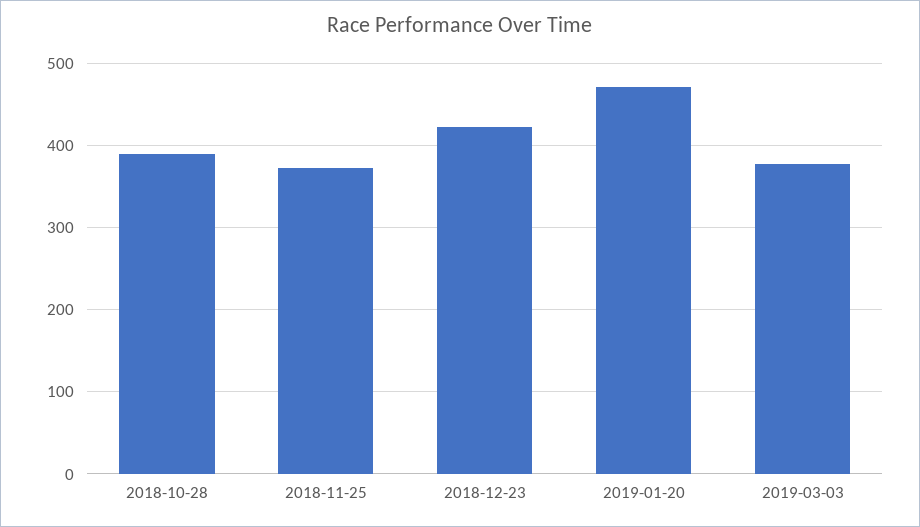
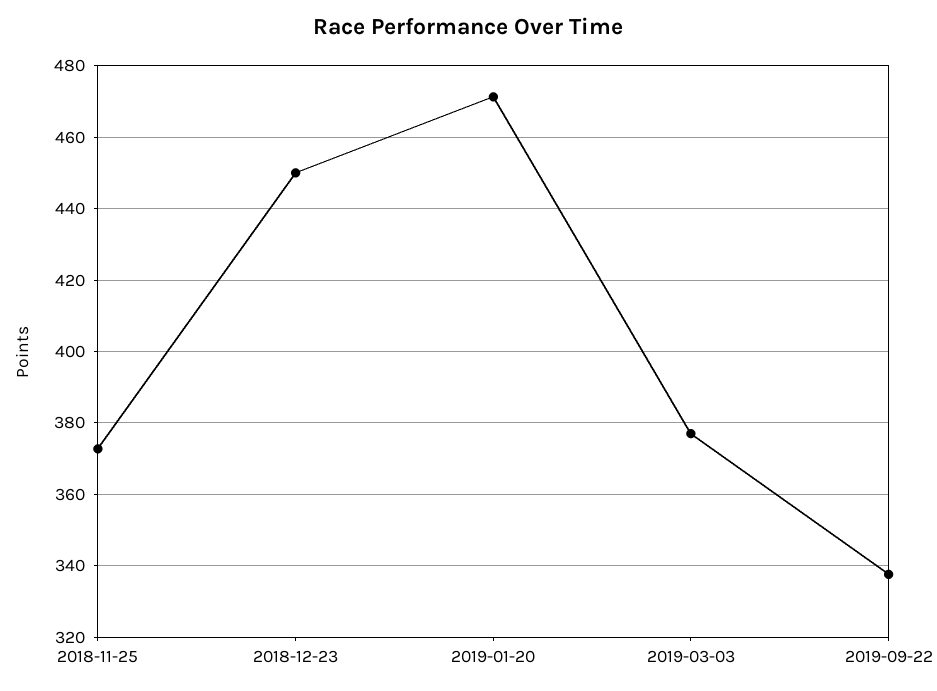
2018-10-28: 390 -> none
2018-12-23: 420 -> 450
2019-09-22: none -> 338

